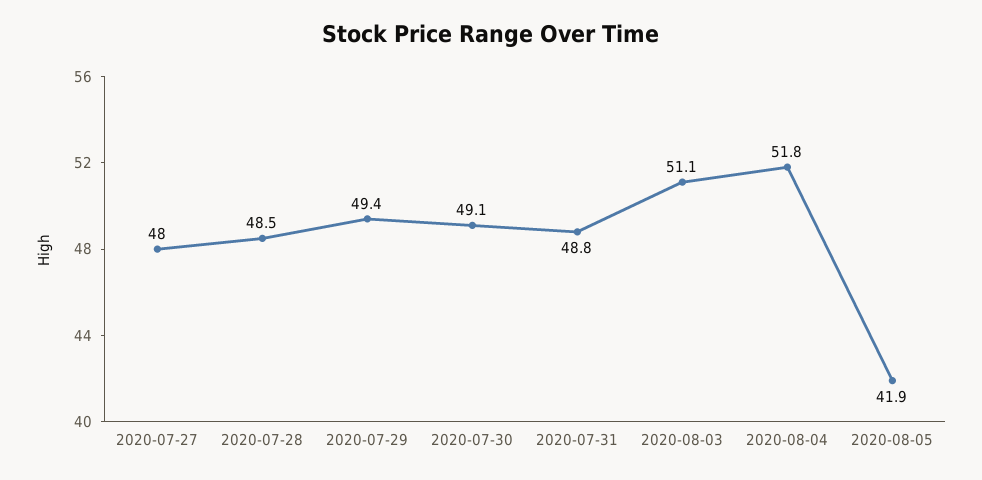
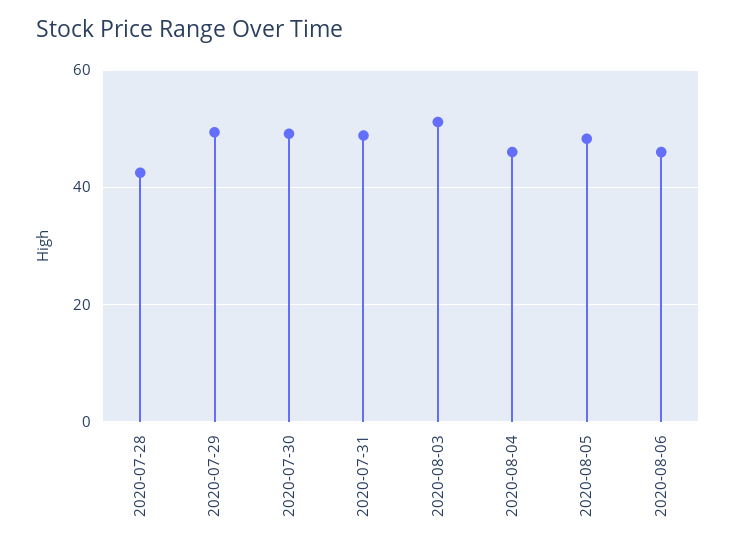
2020-07-27: 48 -> none
2020-07-28: 48.5 -> 42
2020-08-04: 51.8 -> 46
2020-08-05: 41.9 -> 48
2020-08-06: none -> 46

